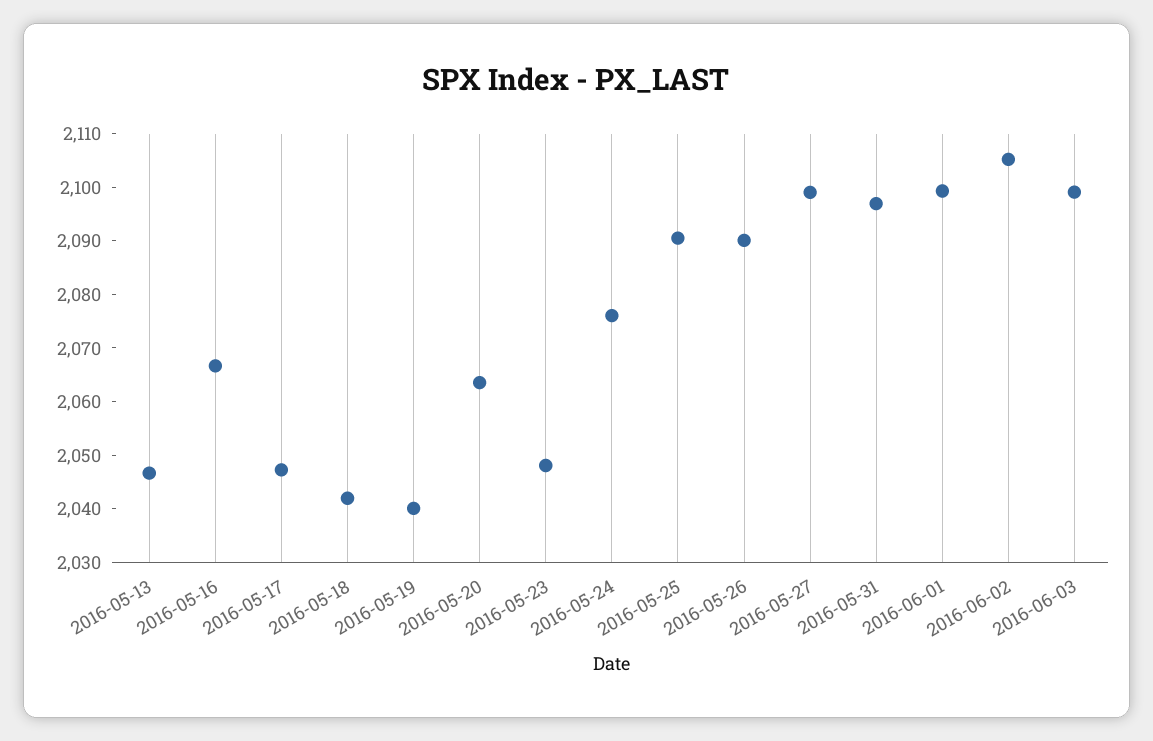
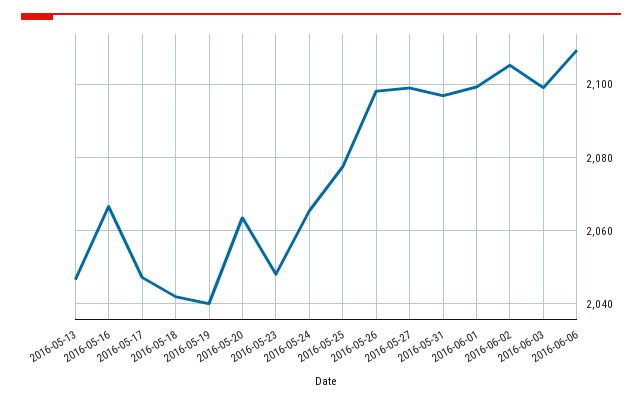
2016-05-24: 2076 -> 2066
2016-05-25: 2090 -> 2078
2016-05-26: 2090 -> 2098
2016-06-06: none -> 2110

